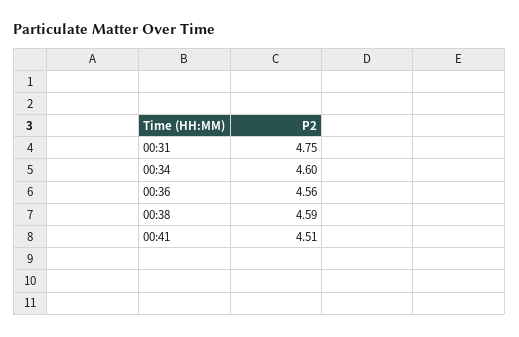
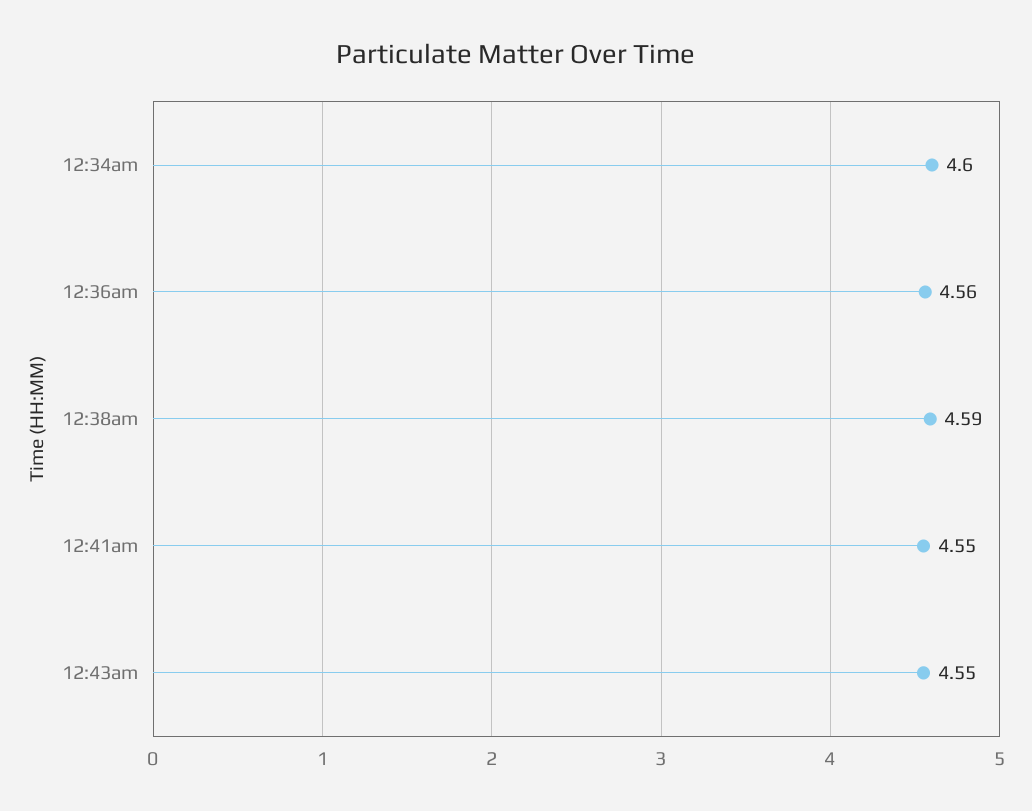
00:31: 4.75 -> none
00:41: 4.51 -> 4.55
12:43am: none -> 4.55

